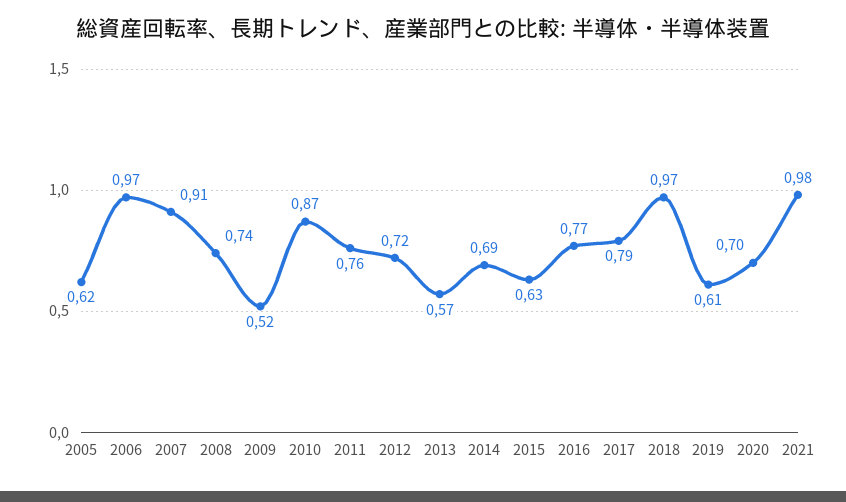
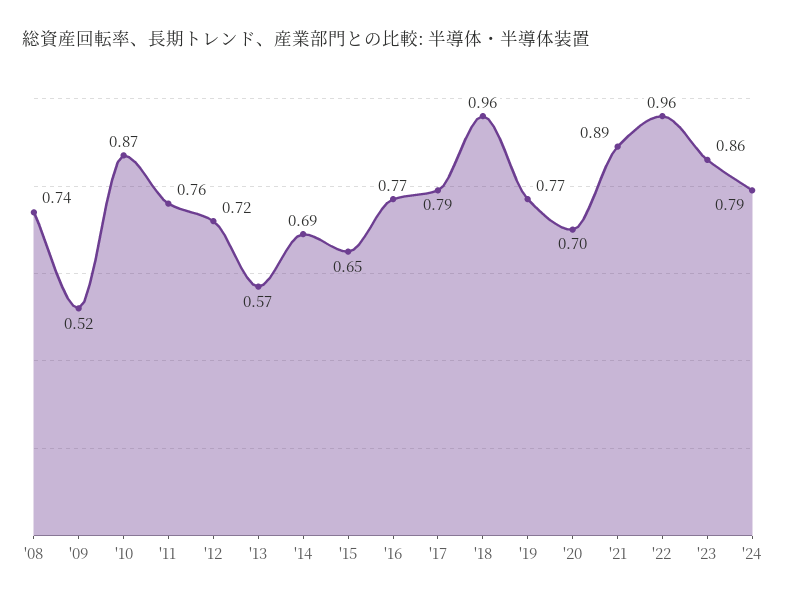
2005: 0.62 -> none
2006: 0.97 -> none
2007: 0.91 -> none
2015: 0.63 -> 0.65
2018: 0.97 -> 0.96
2019: 0.61 -> 0.77
2021: 0.98 -> 0.89
'22: none -> 0.96
'23: none -> 0.86
'24: none -> 0.79

